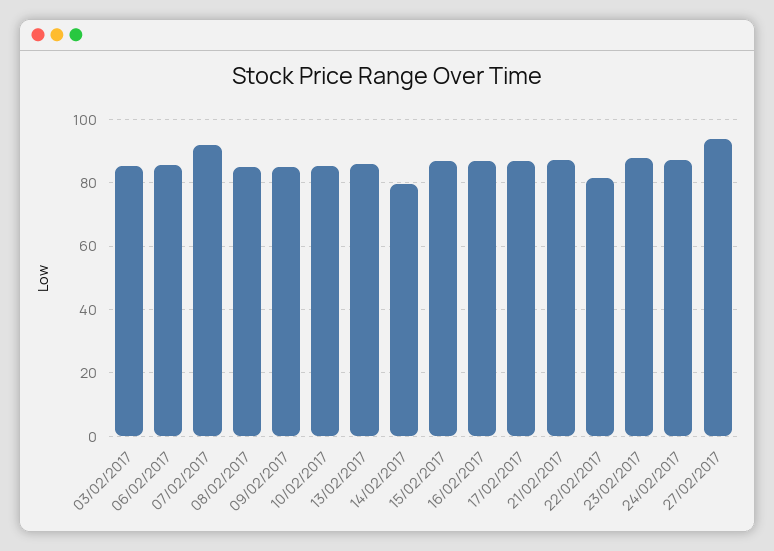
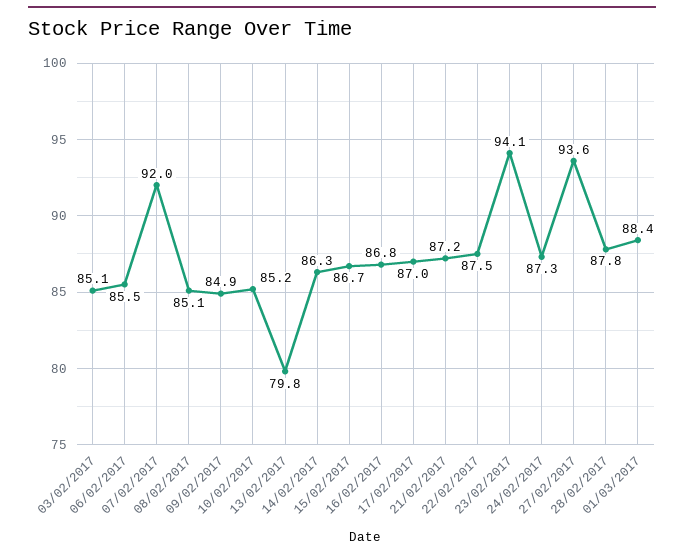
13/02/2017: 86 -> 79.8
14/02/2017: 80 -> 86.3
22/02/2017: 82 -> 87.5
23/02/2017: 88 -> 94.1
28/02/2017: none -> 87.8
01/03/2017: none -> 88.4

